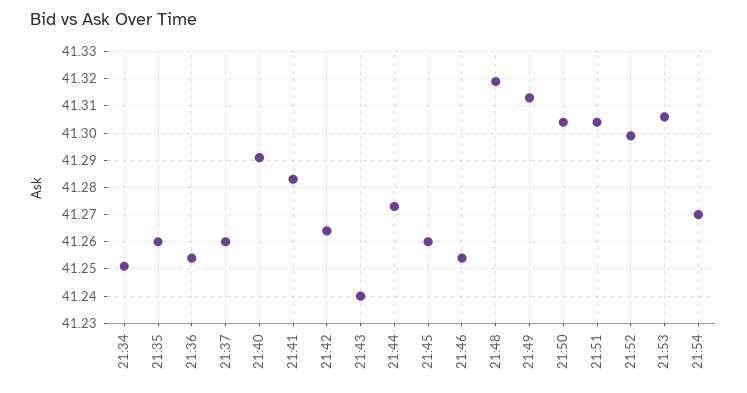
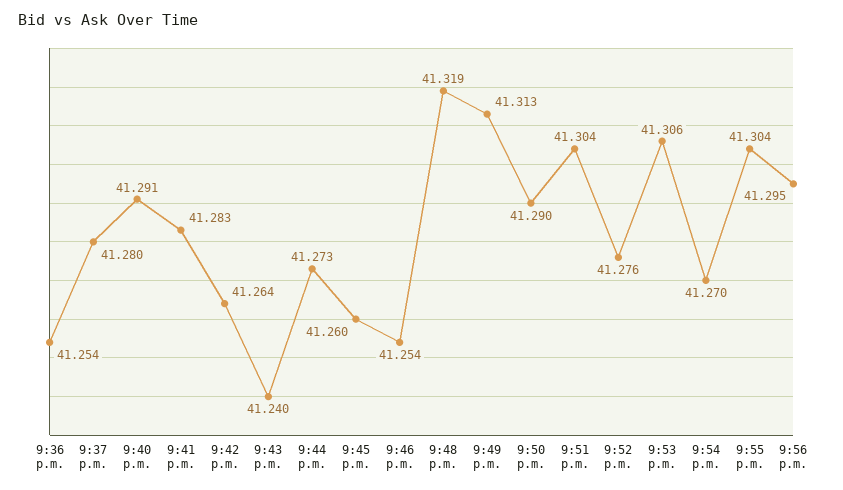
21:34: 41.25 -> none
21:35: 41.26 -> none
21:37: 41.26 -> 41.28
21:50: 41.305 -> 41.29
21:52: 41.3 -> 41.276
9:55 p.m.: none -> 41.304
9:56 p.m.: none -> 41.295

